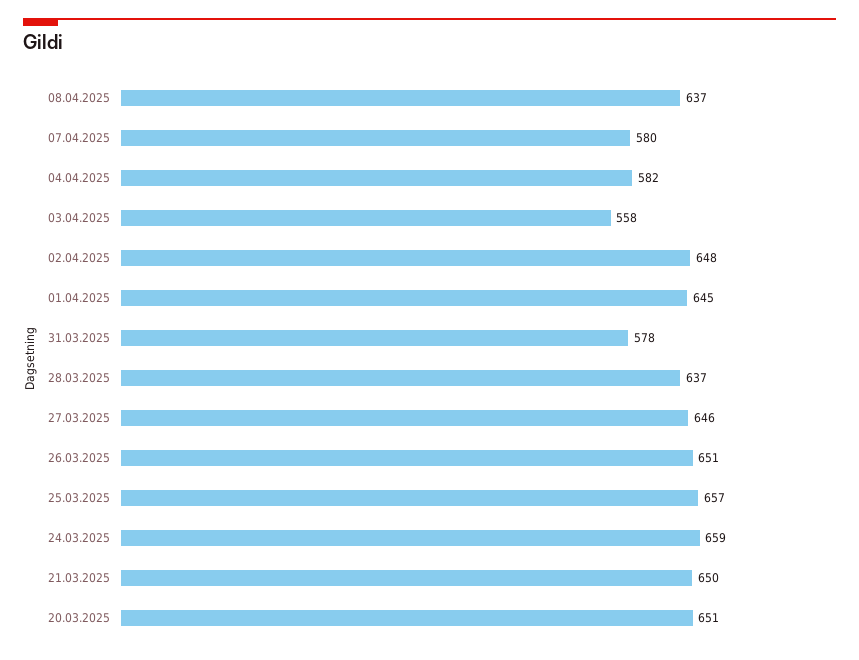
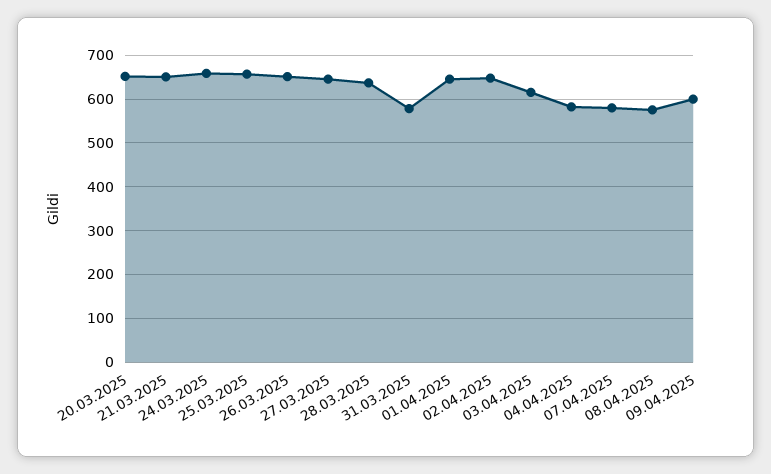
08.04.2025: 637 -> 580
03.04.2025: 558 -> 620
09.04.2025: none -> 600

